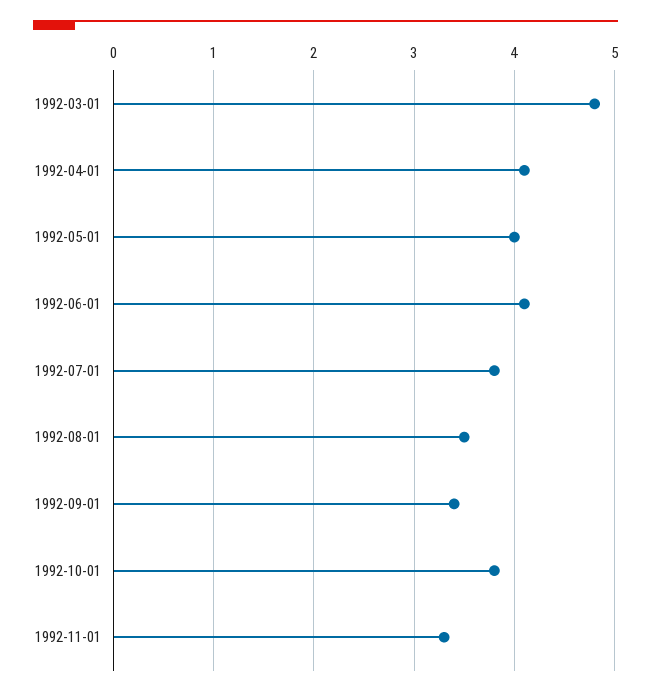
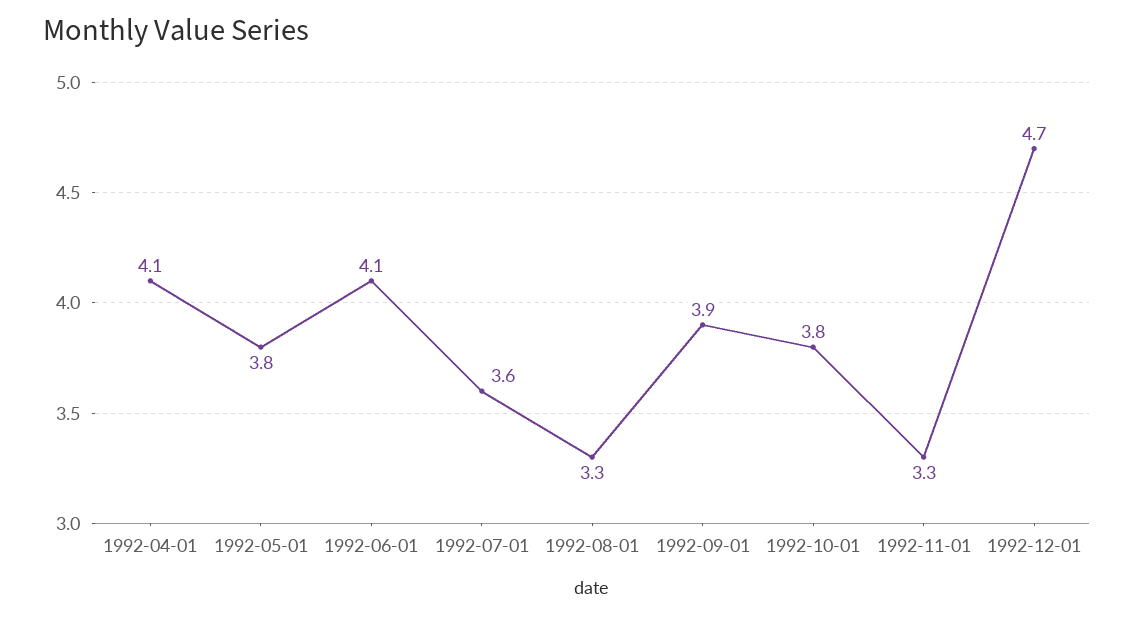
1992-03-01: 4.8 -> none
1992-05-01: 4 -> 3.8
1992-07-01: 3.8 -> 3.6
1992-08-01: 3.5 -> 3.3
1992-09-01: 3.4 -> 3.9
1992-12-01: none -> 4.7

